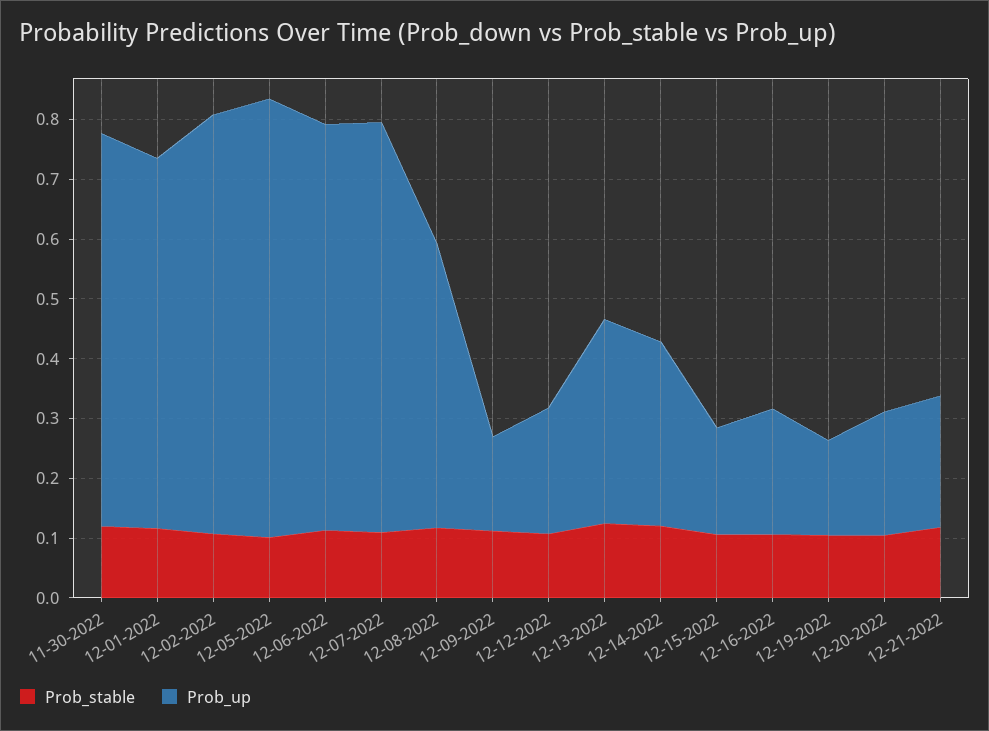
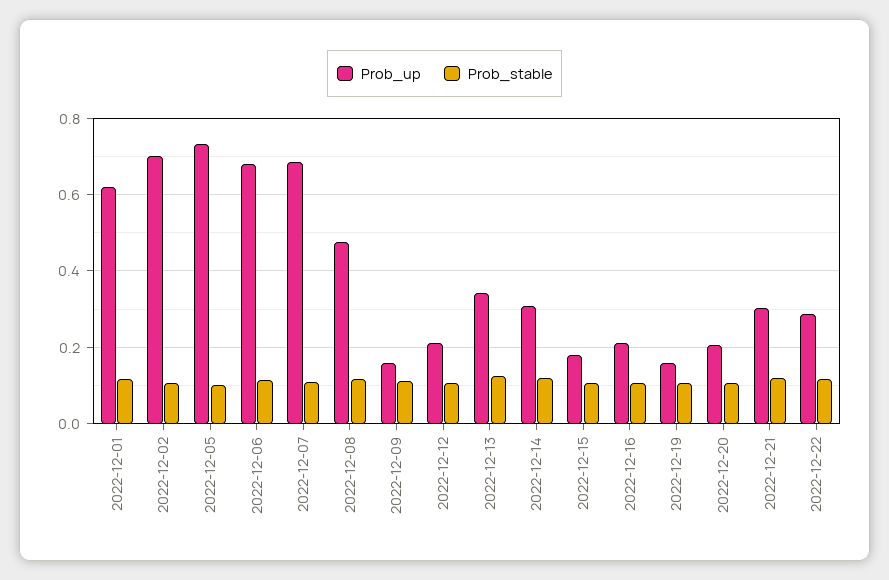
Prob_stable, 11-30-2022: 0.12 -> none
Prob_up, 11-30-2022: 0.66 -> none
Prob_up, 12-21-2022: 0.22 -> 0.3
Prob_up, 2022-12-22: none -> 0.28
Prob_stable, 2022-12-22: none -> 0.12

